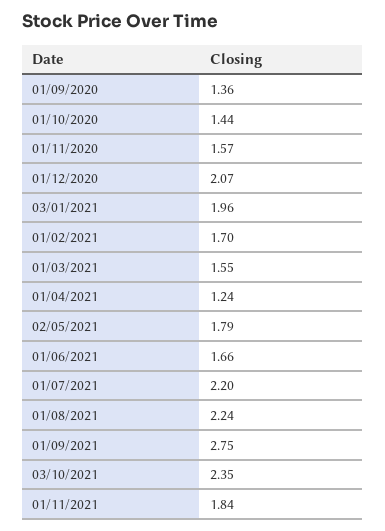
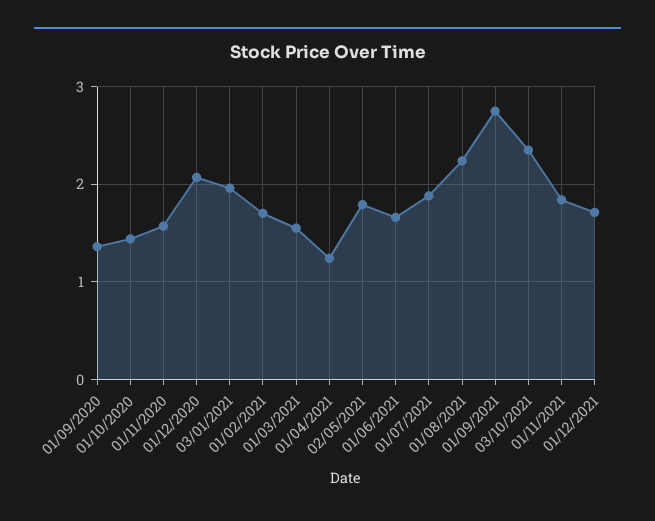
01/07/2021: 2.2 -> 1.9
01/12/2021: none -> 1.7

